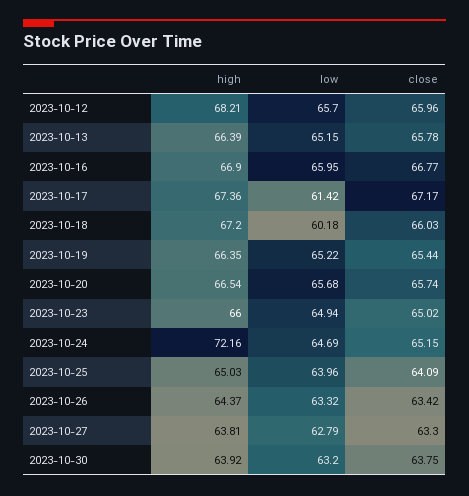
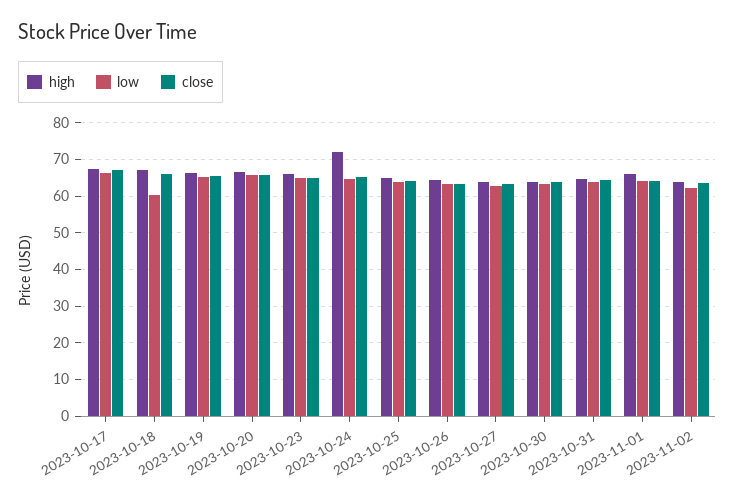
high, 2023-10-12: 68.21 -> none
low, 2023-10-12: 65.7 -> none
close, 2023-10-12: 65.96 -> none
high, 2023-10-13: 66.39 -> none
low, 2023-10-13: 65.15 -> none
close, 2023-10-13: 65.78 -> none
high, 2023-10-16: 66.9 -> none
low, 2023-10-16: 65.95 -> none
close, 2023-10-16: 66.77 -> none
low, 2023-10-17: 61.42 -> 66
high, 2023-10-31: none -> 64
low, 2023-10-31: none -> 64
close, 2023-10-31: none -> 64
high, 2023-11-01: none -> 66
low, 2023-11-01: none -> 64
close, 2023-11-01: none -> 64
high, 2023-11-02: none -> 64
low, 2023-11-02: none -> 62
close, 2023-11-02: none -> 64

